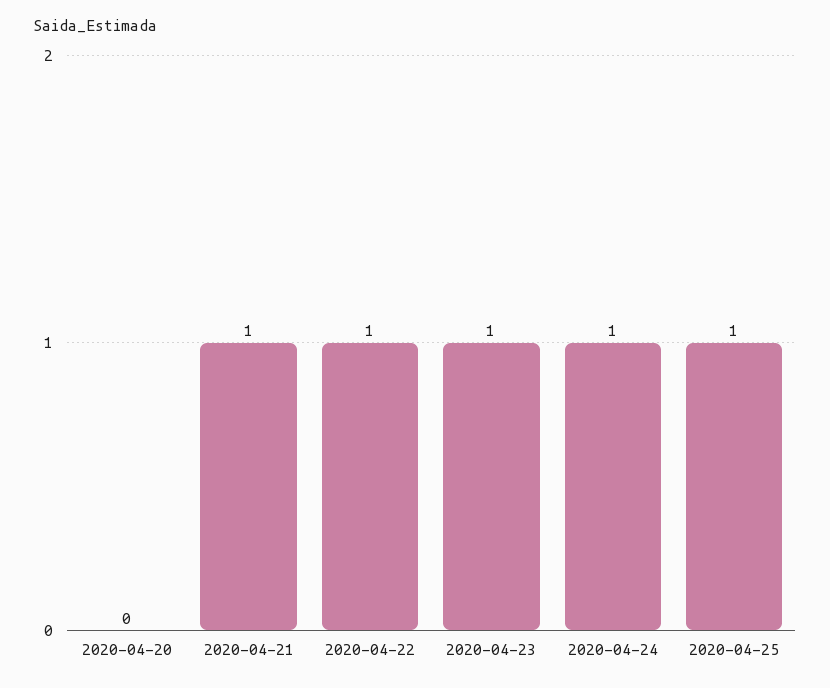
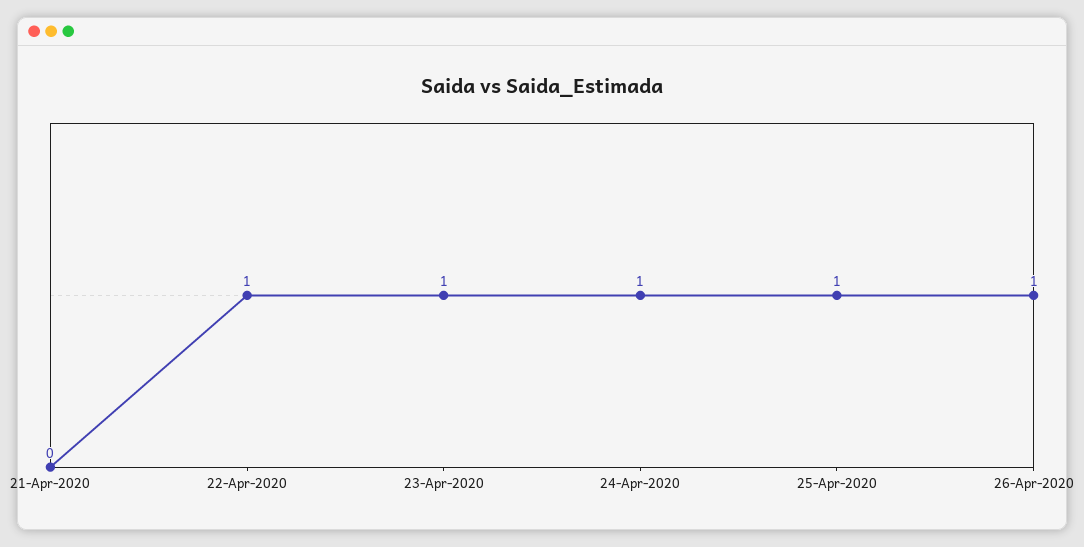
2020-04-20: 0 -> none
2020-04-21: 1 -> 0
26-Apr-2020: none -> 1

